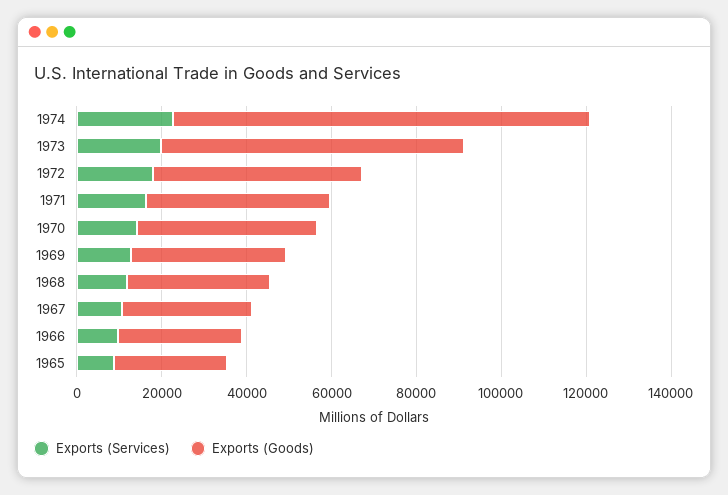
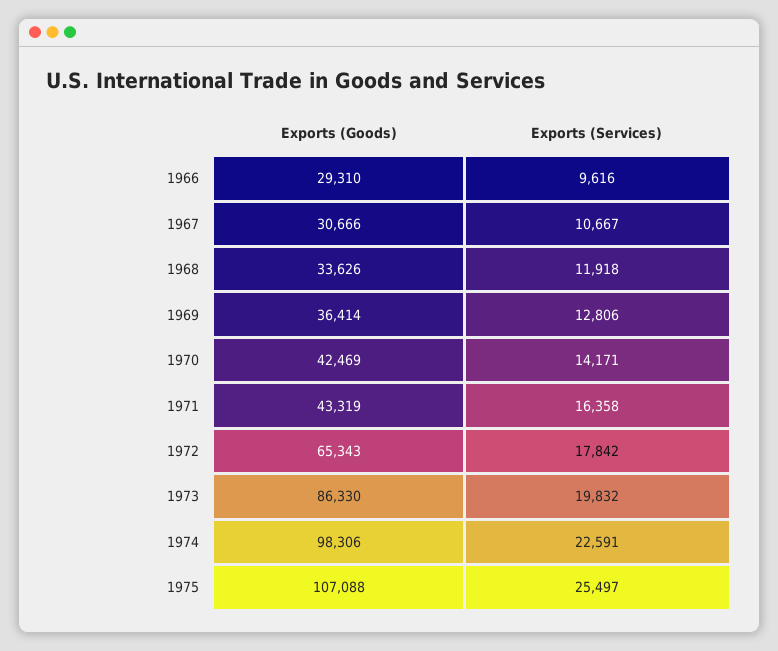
Exports (Goods), 1973: 70000 -> 86330
Exports (Goods), 1972: 50000 -> 65343
Exports (Services), 1965: 10000 -> none
Exports (Goods), 1965: 25000 -> none
Exports (Goods), 1975: none -> 107088
Exports (Services), 1975: none -> 25497

